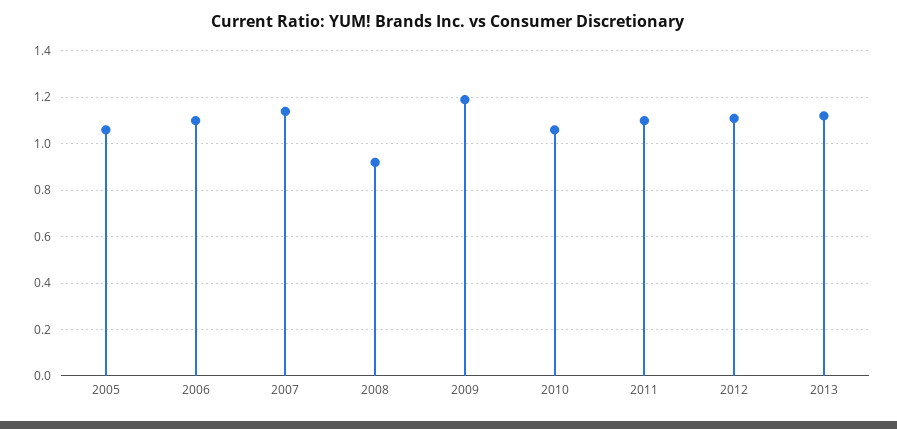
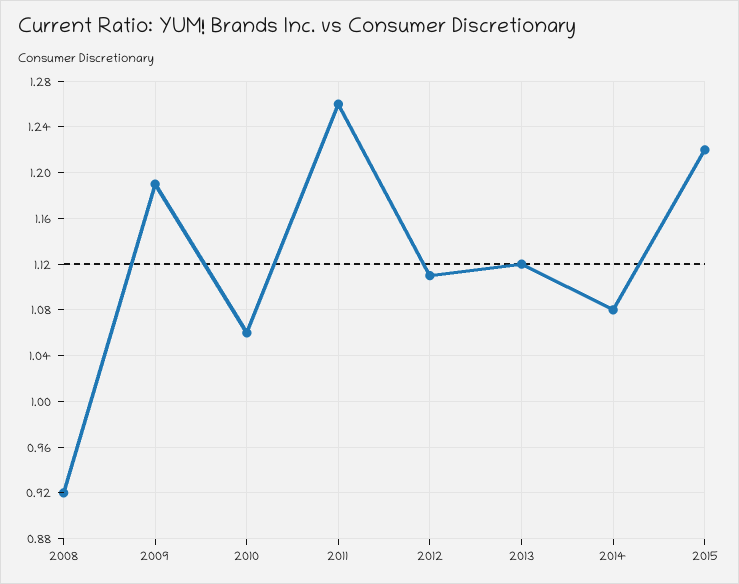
2005: 1.05 -> none
2006: 1.1 -> none
2007: 1.15 -> none
2011: 1.1 -> 1.26
2014: none -> 1.08
2015: none -> 1.22

